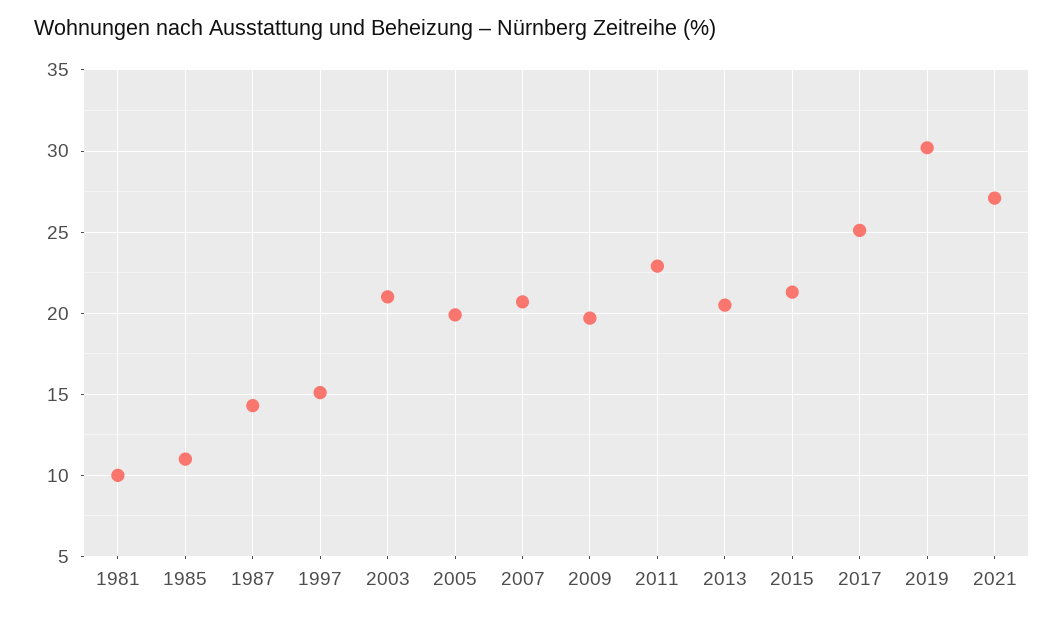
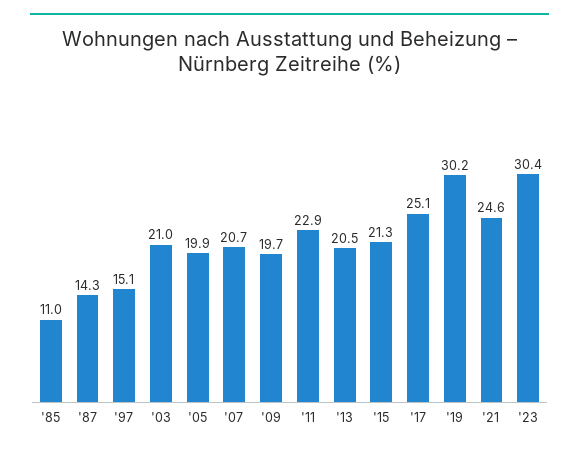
1981: 10 -> none
2021: 27 -> 24.6
'23: none -> 30.4

